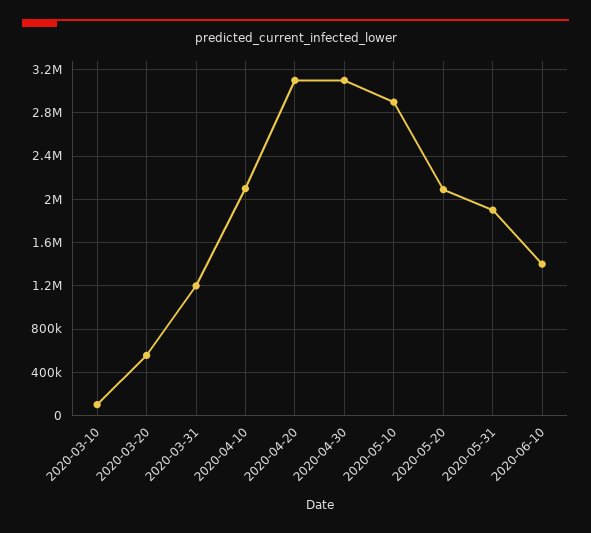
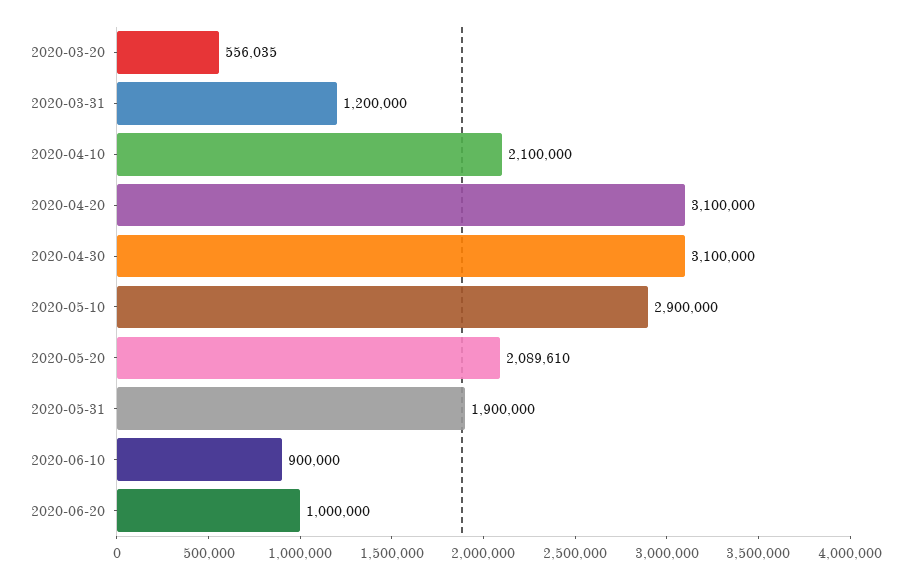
2020-03-10: 100000 -> none
2020-06-10: 1400000 -> 900000
2020-06-20: none -> 1000000

